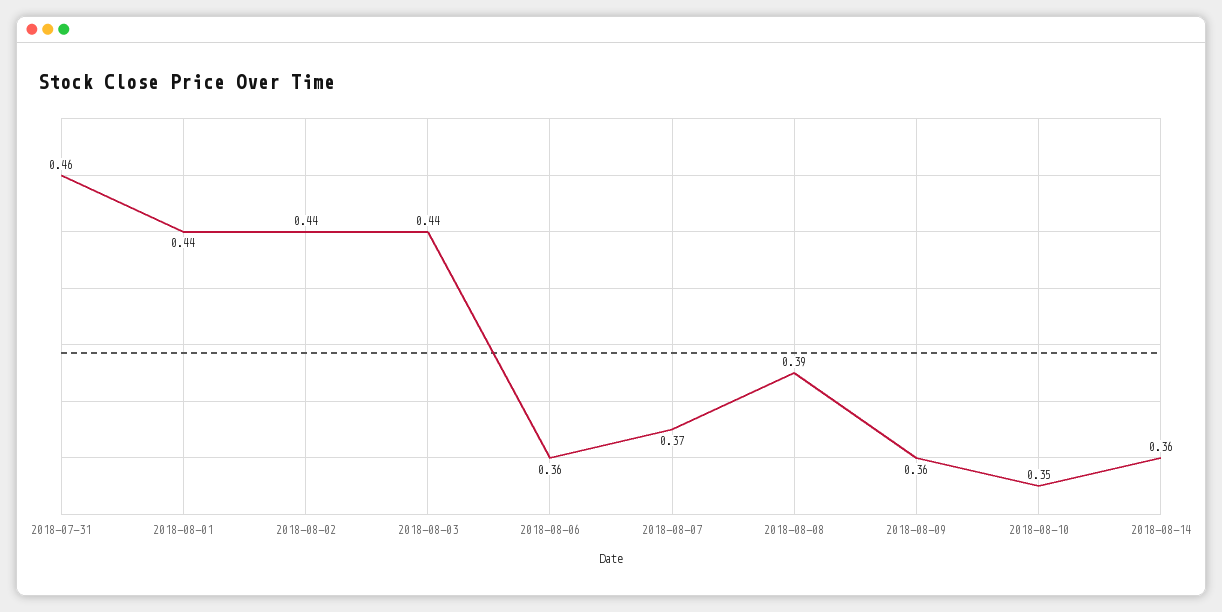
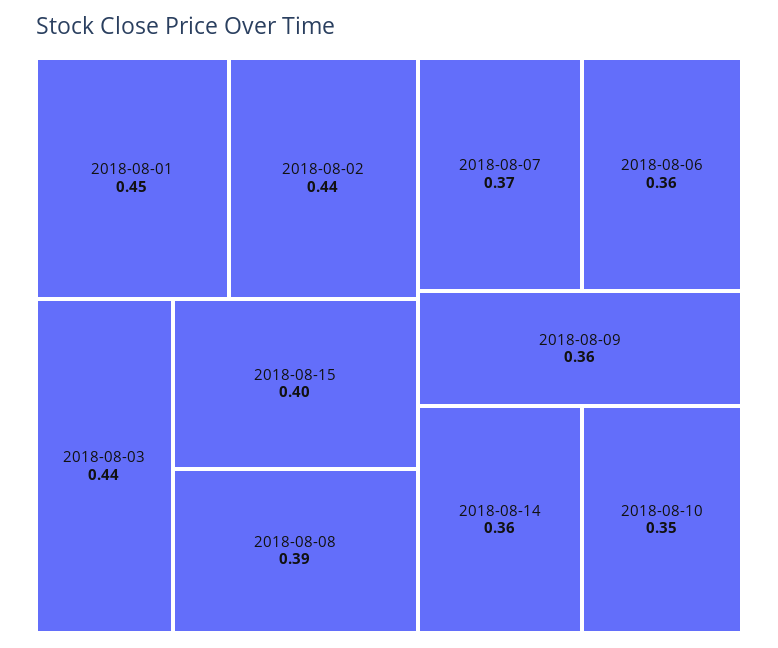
2018-07-31: 0.46 -> none
2018-08-01: 0.44 -> 0.45
2018-08-15: none -> 0.4

